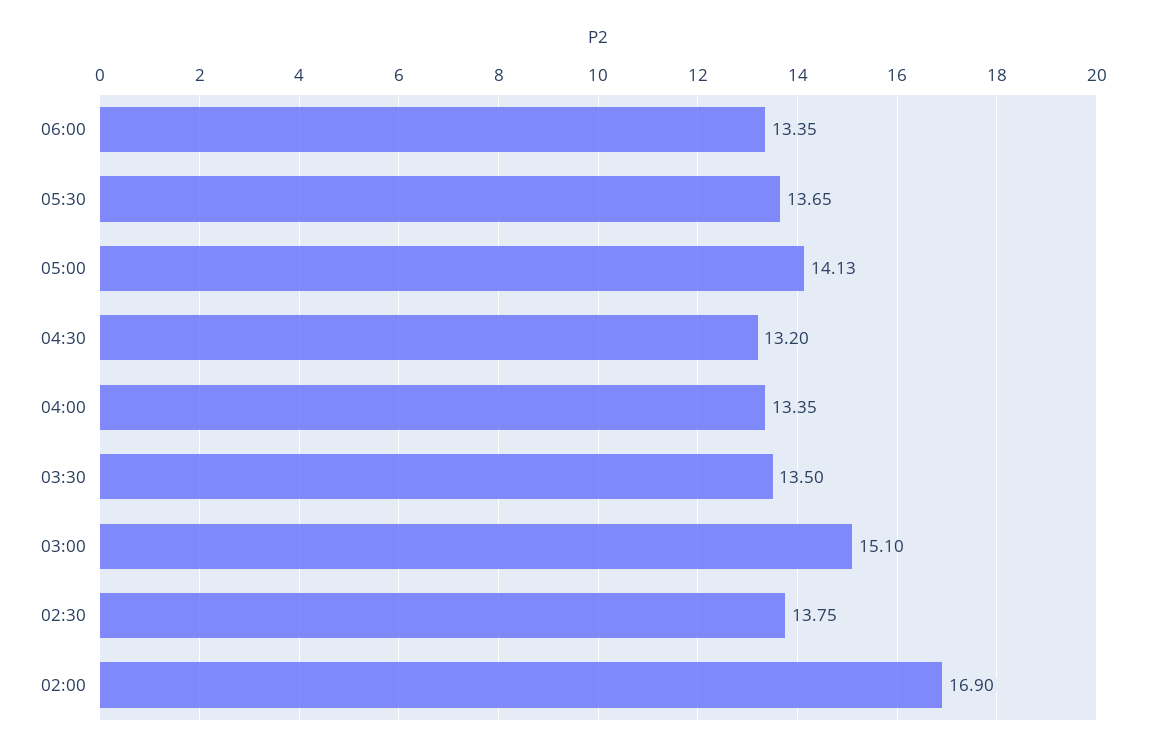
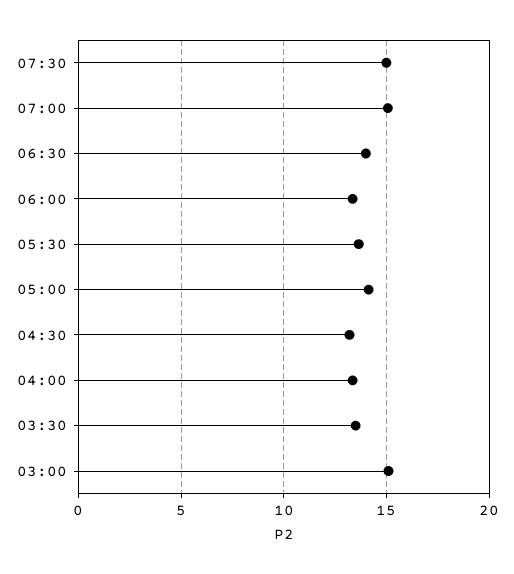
02:30: 13.75 -> none
02:00: 16.9 -> none
07:30: none -> 15
07:00: none -> 15
06:30: none -> 14

